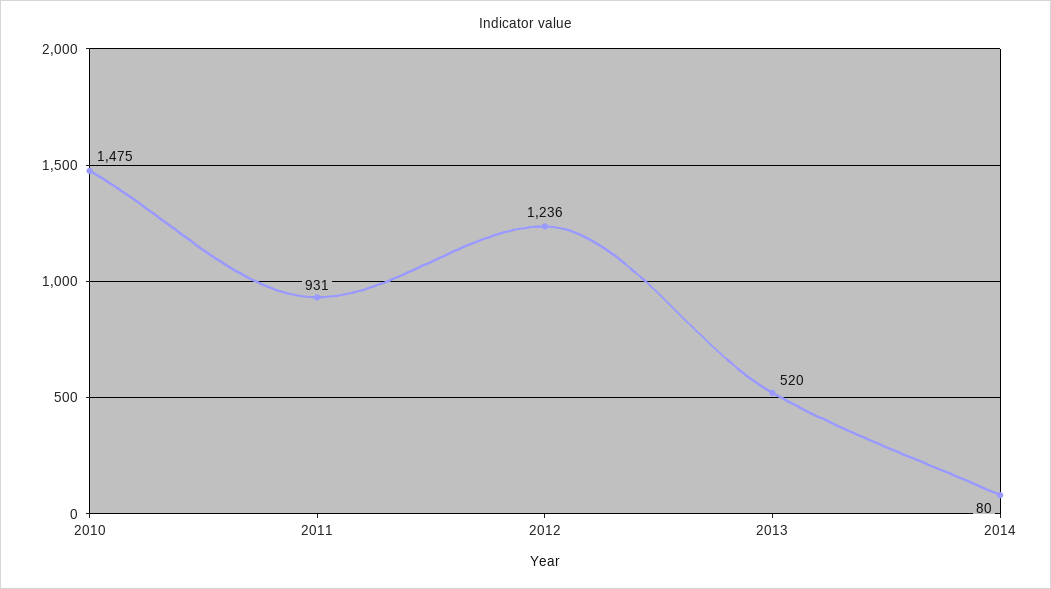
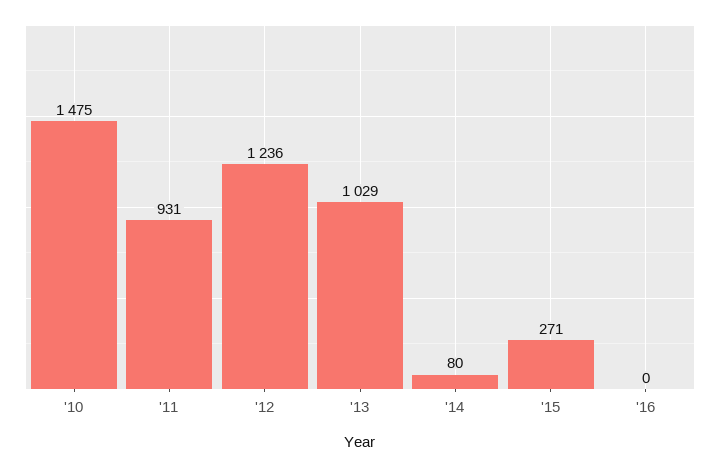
2013: 520 -> 1029
'15: none -> 271
'16: none -> 0

